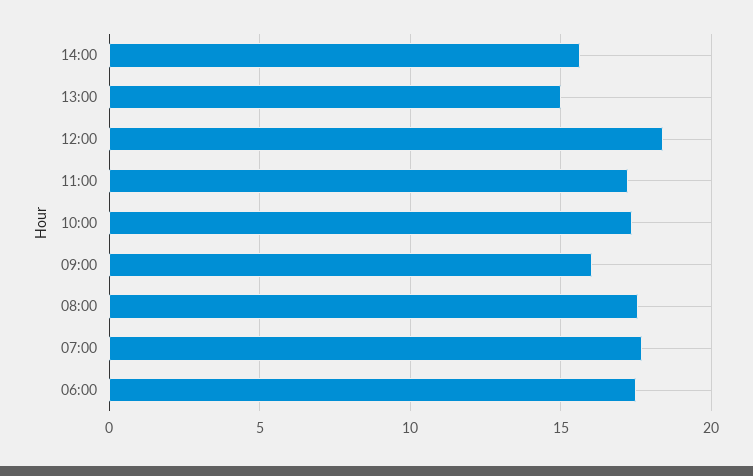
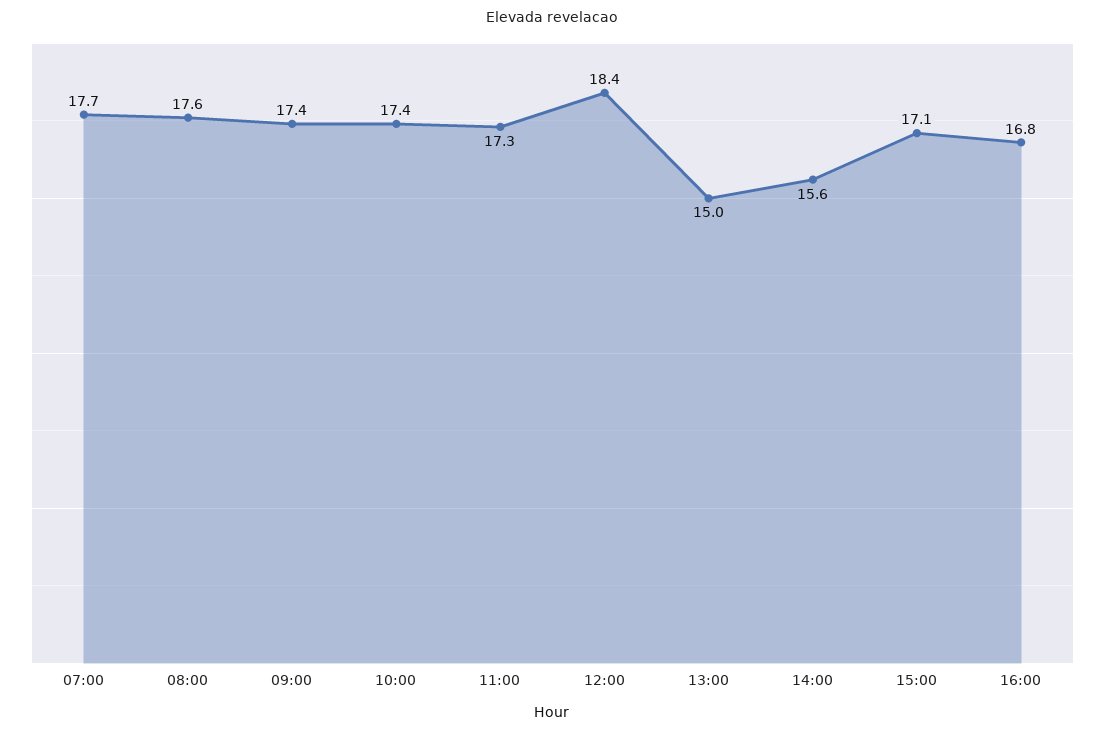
09:00: 16 -> 17.4
06:00: 17.5 -> none
15:00: none -> 17.1
16:00: none -> 16.8

